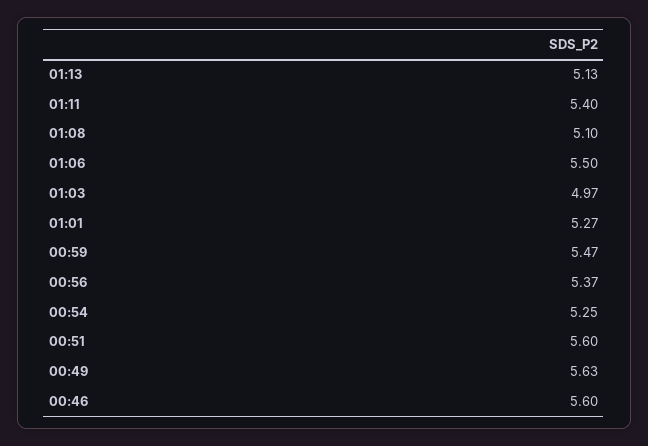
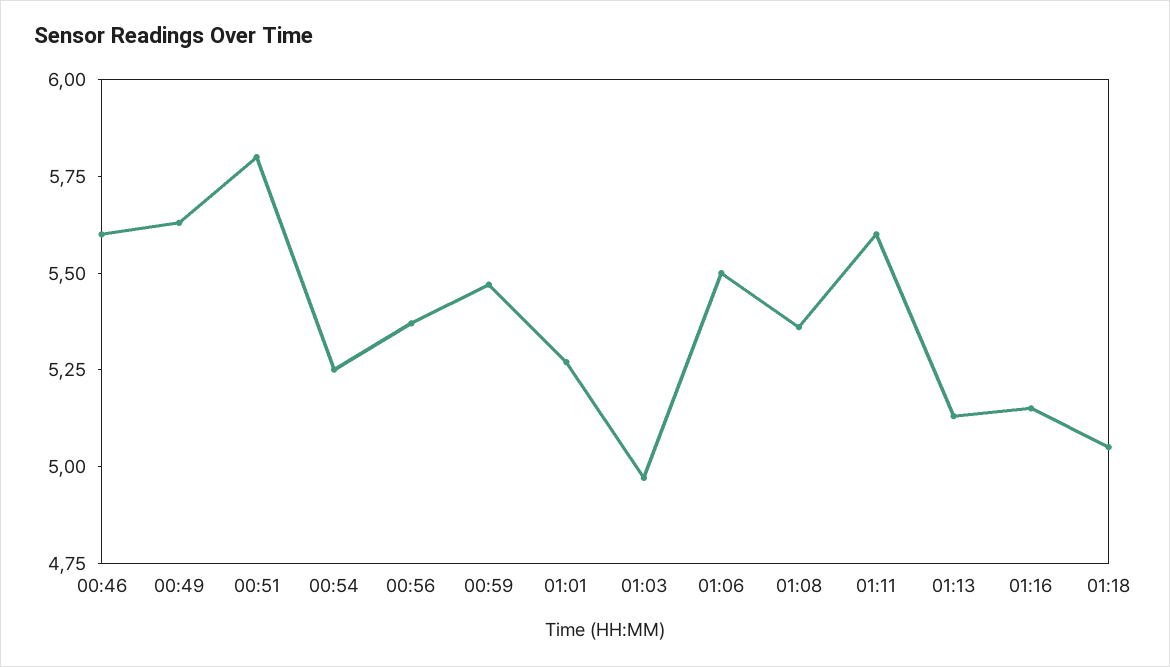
01:11: 5.4 -> 5.6
01:08: 5.1 -> 5.35
00:51: 5.6 -> 5.8
01:16: none -> 5.15
01:18: none -> 5.05

